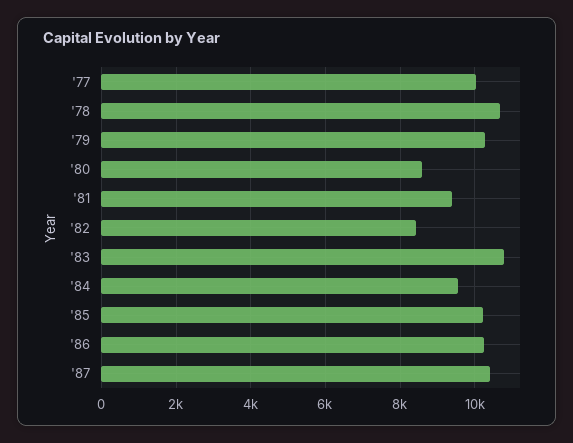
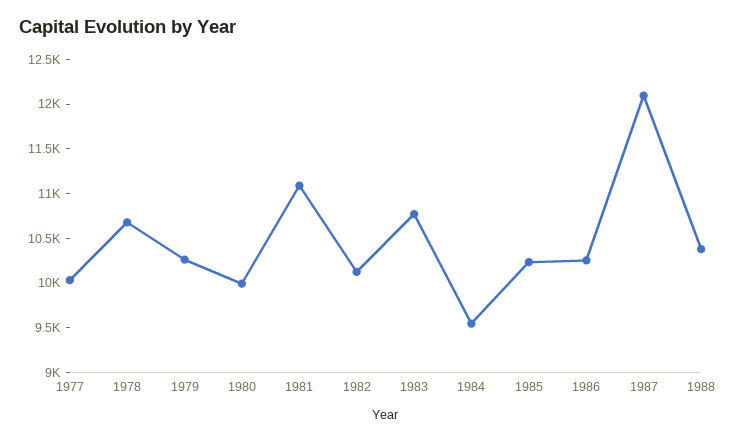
'80: 8600 -> 10000
'81: 9400 -> 11100
'82: 8400 -> 10100
'87: 10400 -> 12100
1988: none -> 10400

